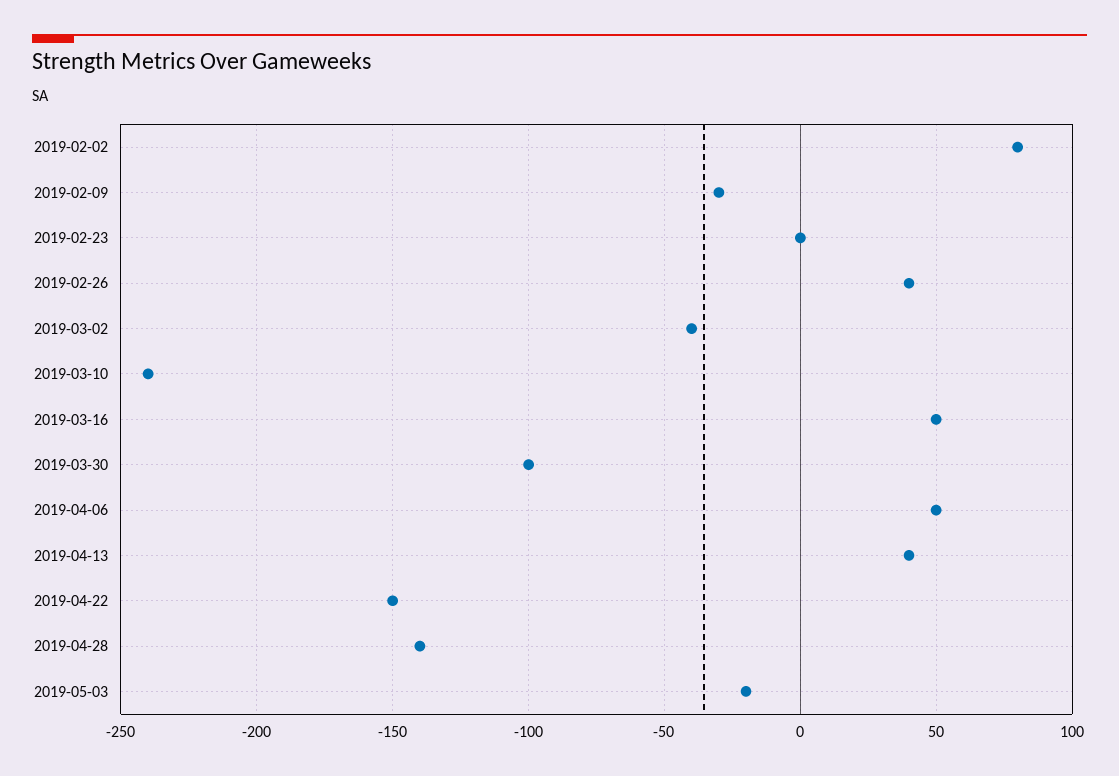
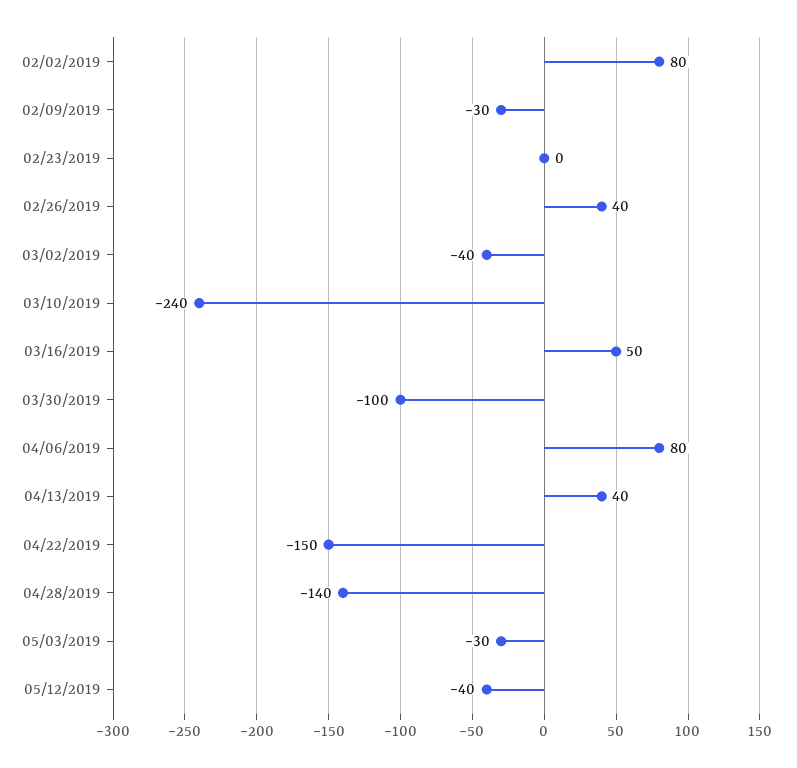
2019-04-06: 50 -> 80
2019-05-03: -20 -> -30
05/12/2019: none -> -40

